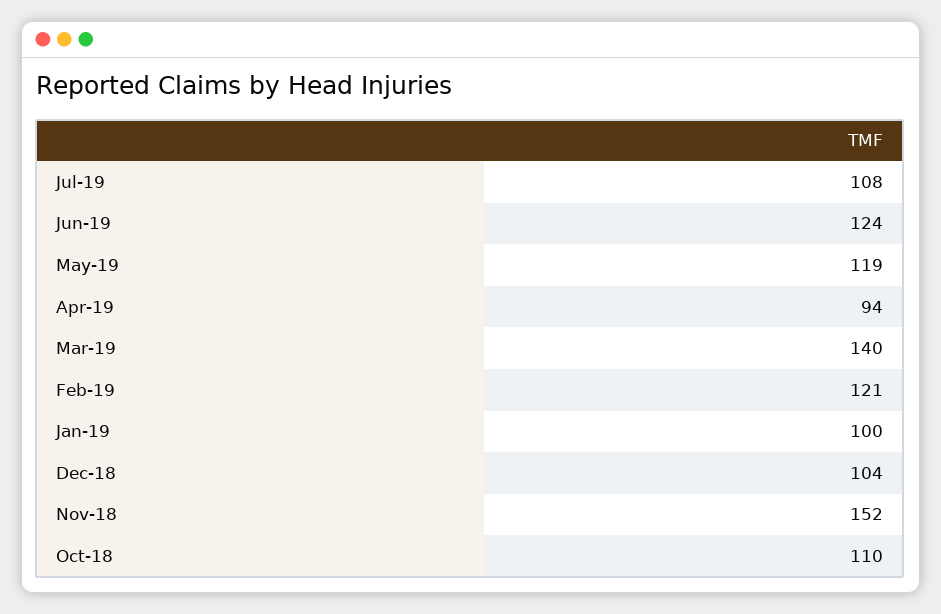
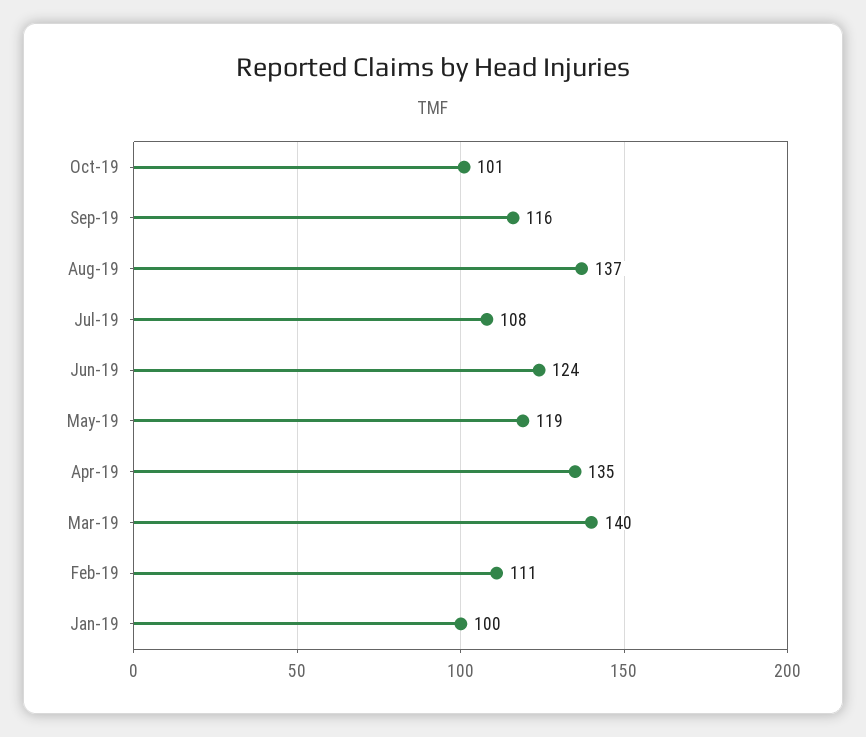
Apr-19: 94 -> 135
Feb-19: 121 -> 111
Dec-18: 104 -> none
Nov-18: 152 -> none
Oct-18: 110 -> none
Oct-19: none -> 101
Sep-19: none -> 116
Aug-19: none -> 137

